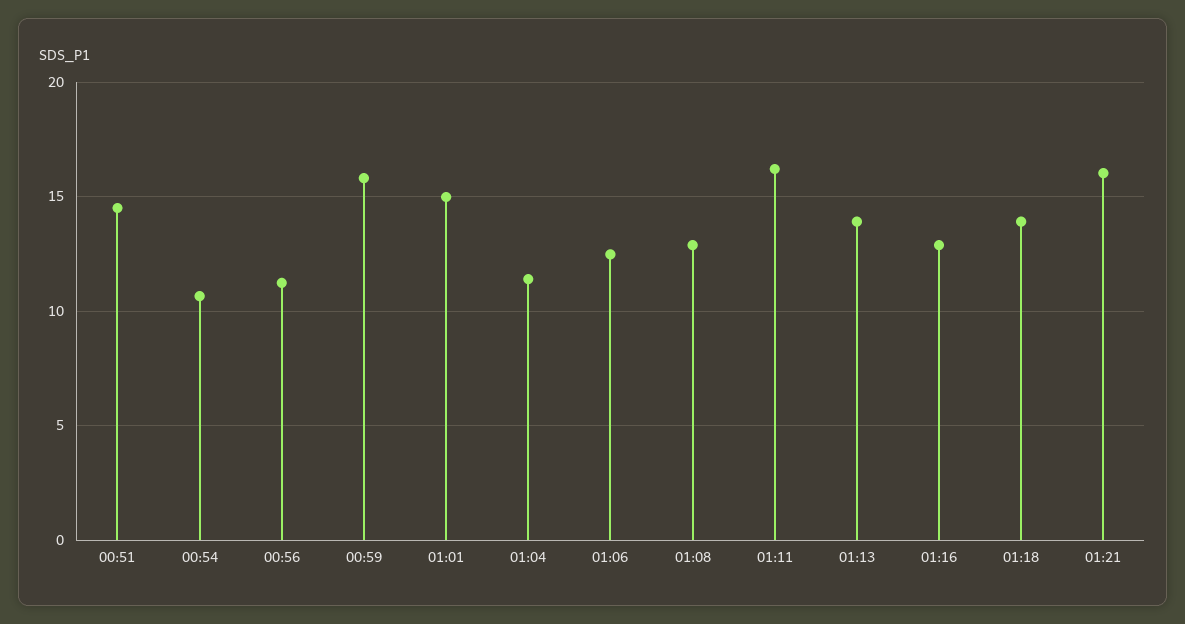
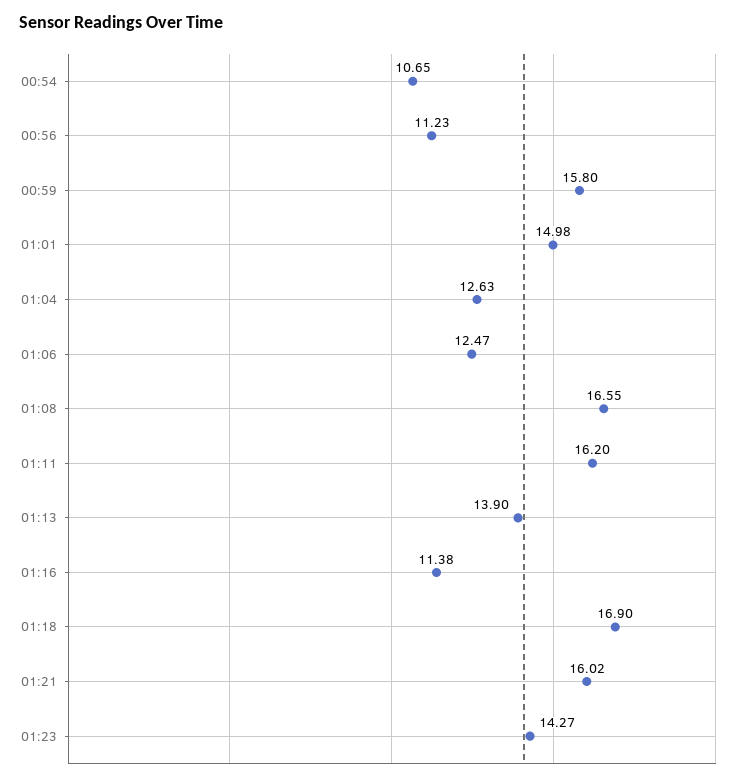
00:51: 14.5 -> none
01:04: 11.5 -> 12.63
01:08: 13 -> 16.55
01:16: 13 -> 11.38
01:18: 14 -> 16.9
01:23: none -> 14.27

